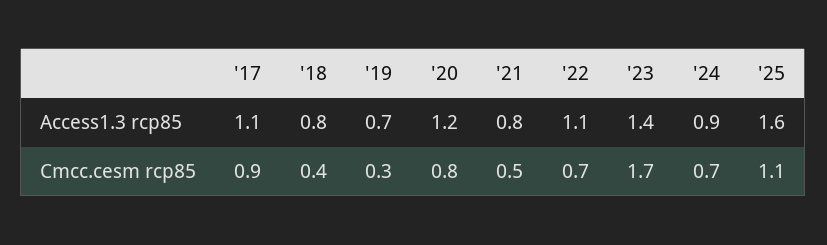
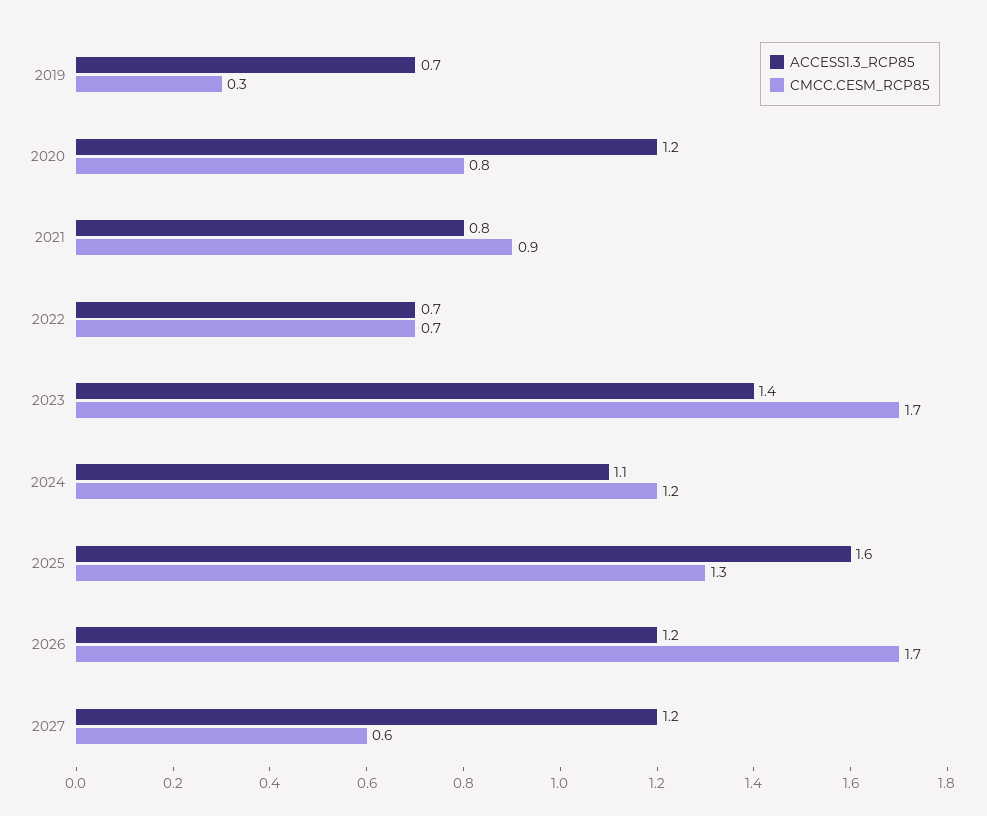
Access1.3 rcp85, '17: 1.1 -> none
Access1.3 rcp85, '18: 0.8 -> none
Access1.3 rcp85, '22: 1.1 -> 0.7
Access1.3 rcp85, '24: 0.9 -> 1.1
Cmcc.cesm rcp85, '17: 0.9 -> none
Cmcc.cesm rcp85, '18: 0.4 -> none
Cmcc.cesm rcp85, '21: 0.5 -> 0.9
Cmcc.cesm rcp85, '24: 0.7 -> 1.2
Cmcc.cesm rcp85, '25: 1.1 -> 1.3
Access1.3 rcp85, 2026: none -> 1.2
Cmcc.cesm rcp85, 2026: none -> 1.7
Access1.3 rcp85, 2027: none -> 1.2
Cmcc.cesm rcp85, 2027: none -> 0.6

